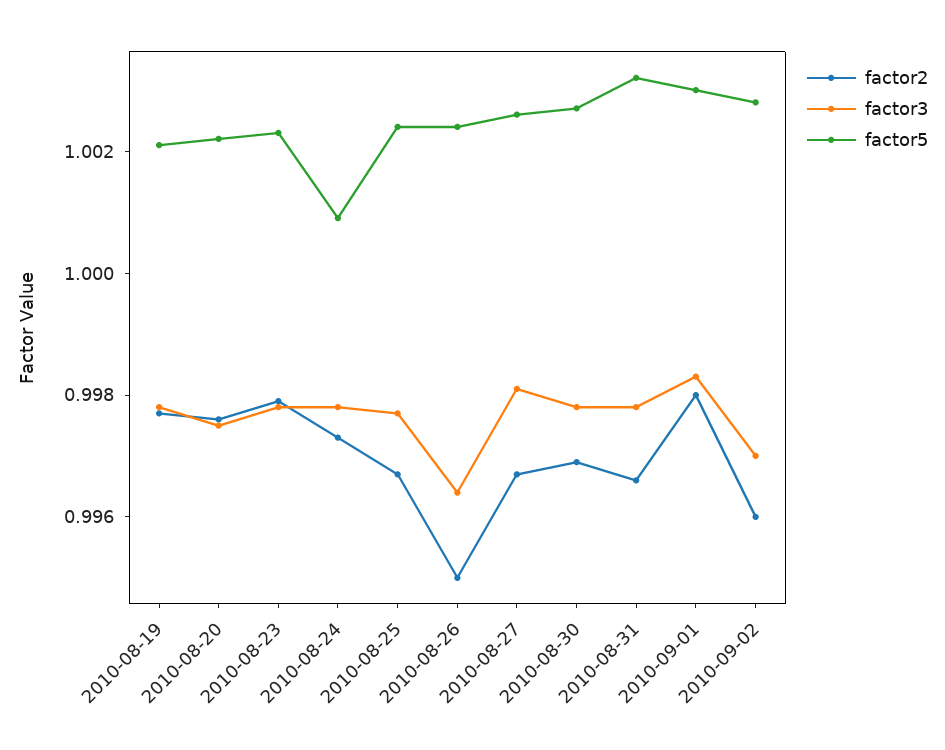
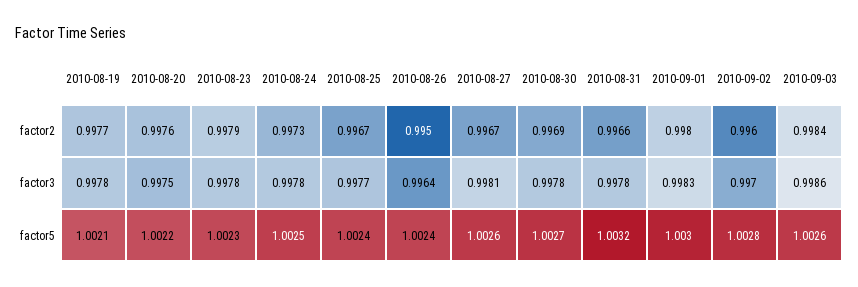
factor5, 2010-08-24: 1.001 -> 1.0025
factor2, 2010-09-03: none -> 0.9984
factor3, 2010-09-03: none -> 0.9986
factor5, 2010-09-03: none -> 1.0026

